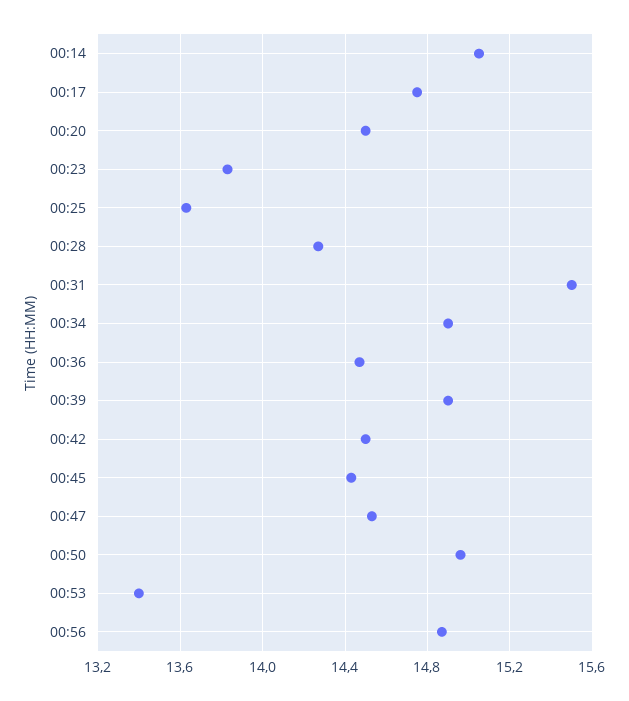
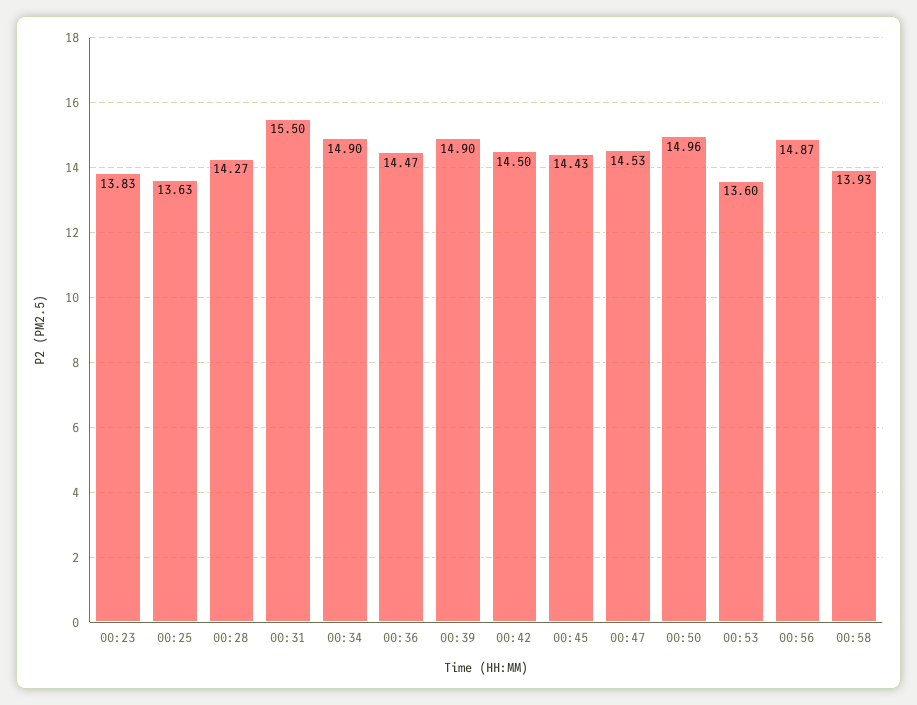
00:14: 15.05 -> none
00:17: 14.75 -> none
00:20: 14.5 -> none
00:53: 13.4 -> 13.6
00:58: none -> 13.93

